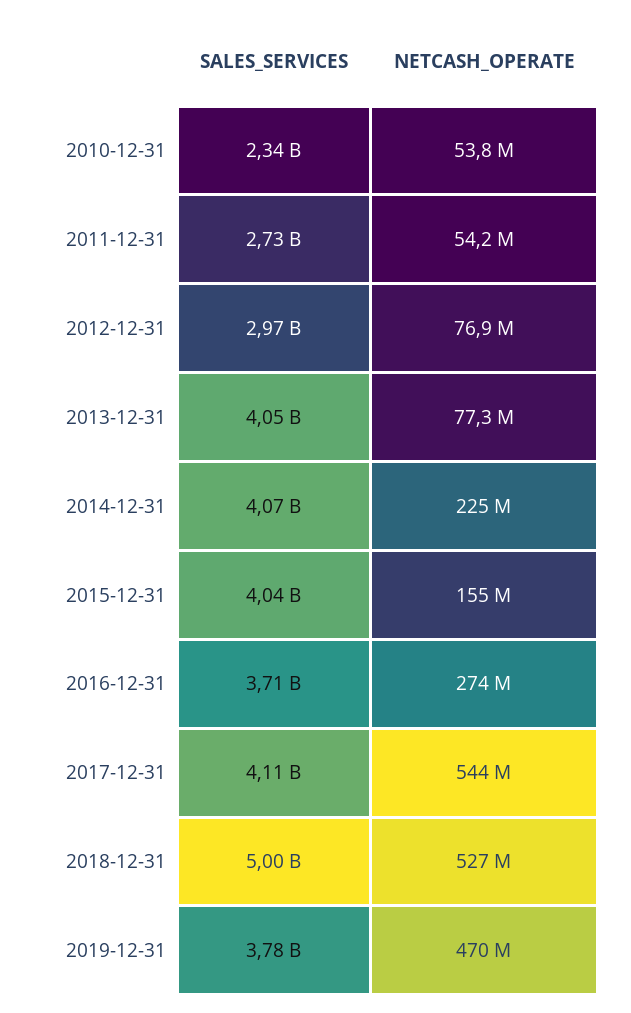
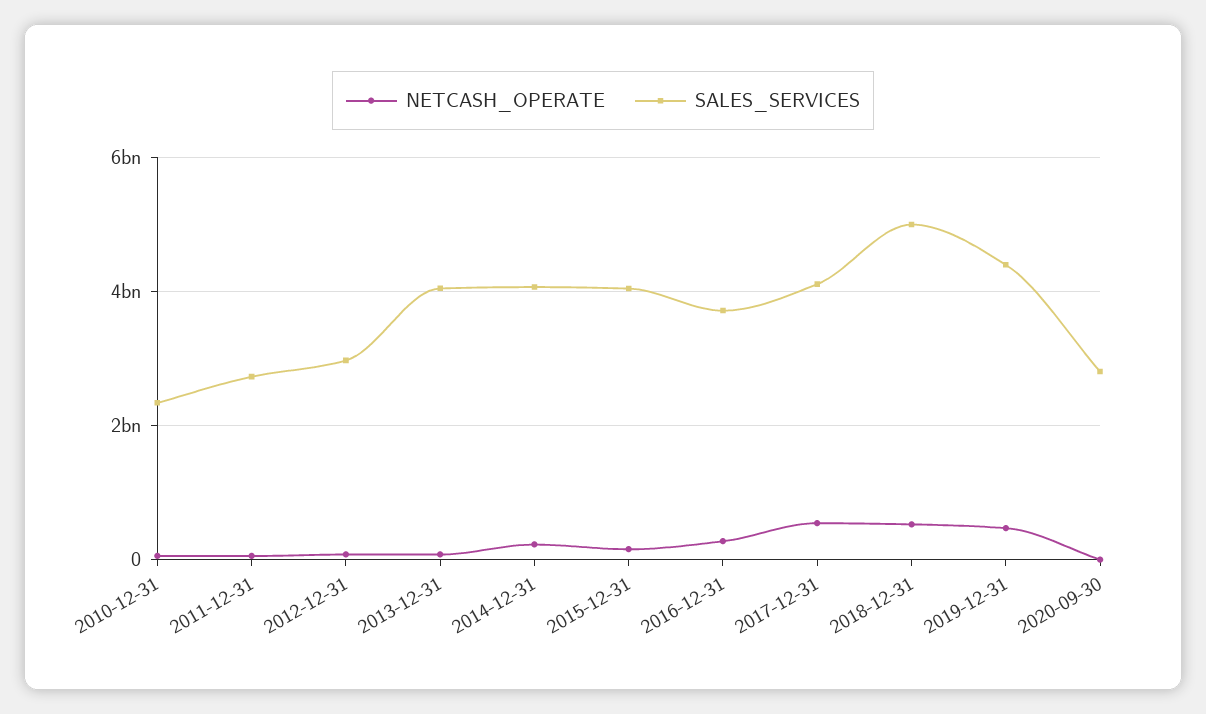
SALES_SERVICES, 2019-12-31: 3780000000 -> 4400000000
NETCASH_OPERATE, 2020-09-30: none -> 0
SALES_SERVICES, 2020-09-30: none -> 2800000000

